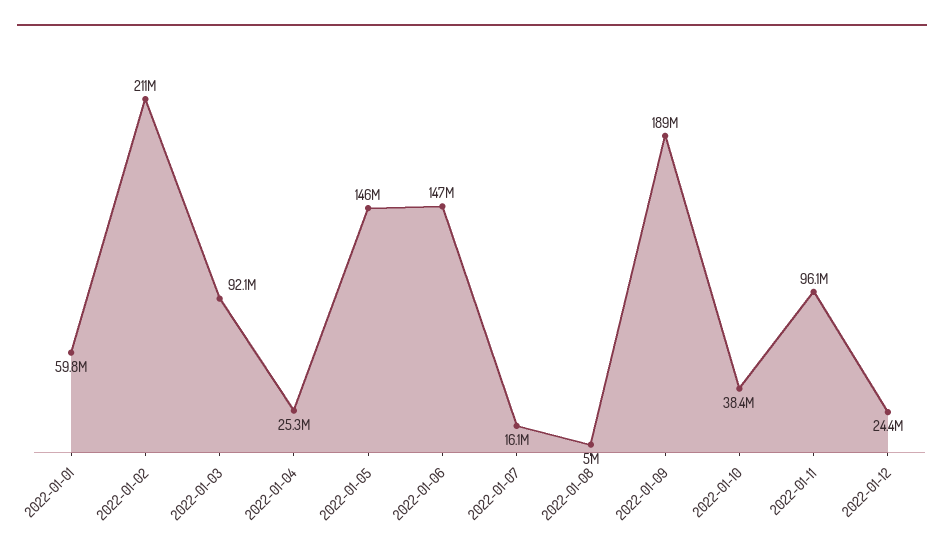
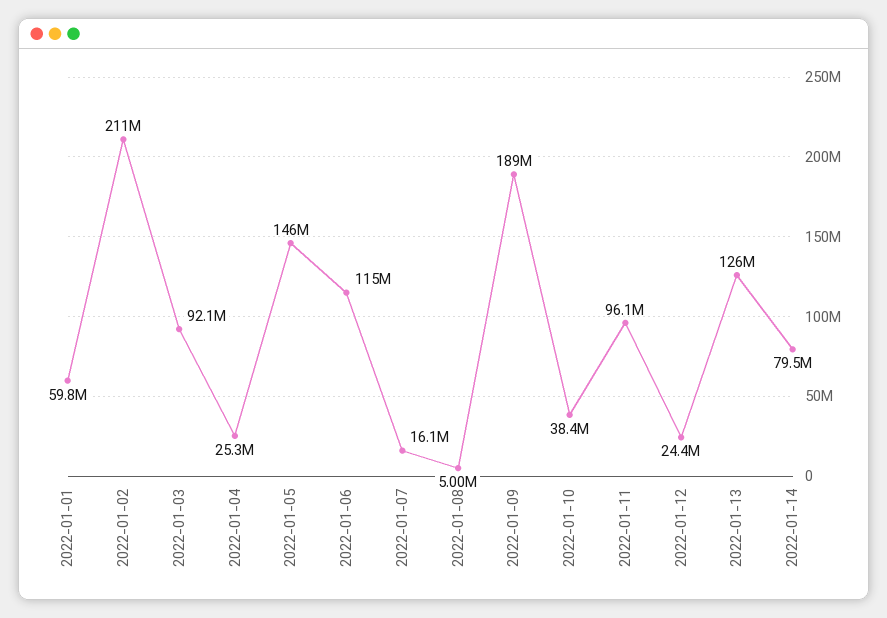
2022-01-06: 147000000 -> 115000000
2022-01-13: none -> 126000000
2022-01-14: none -> 79500000

